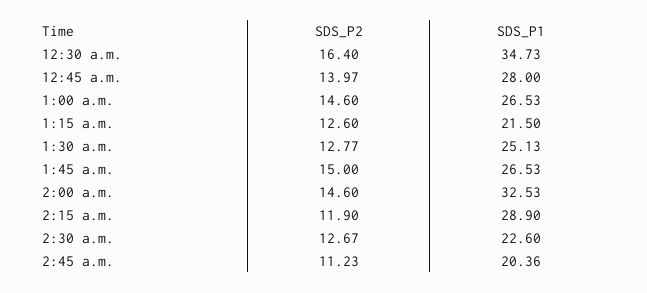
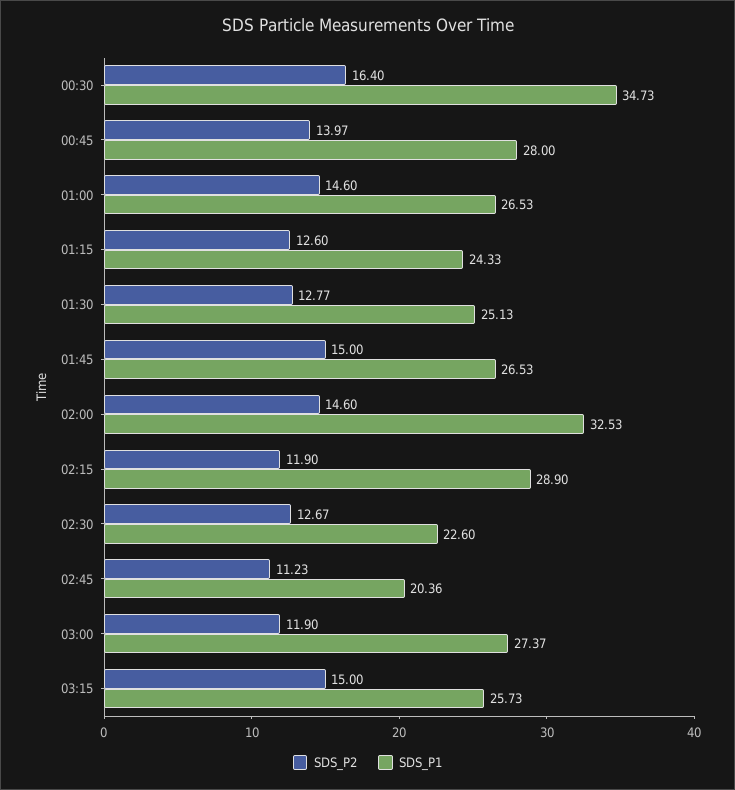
SDS_P1, 1:15 a.m.: 21.5 -> 24.33
SDS_P2, 03:00: none -> 11.9
SDS_P1, 03:00: none -> 27.37
SDS_P2, 03:15: none -> 15
SDS_P1, 03:15: none -> 25.73

